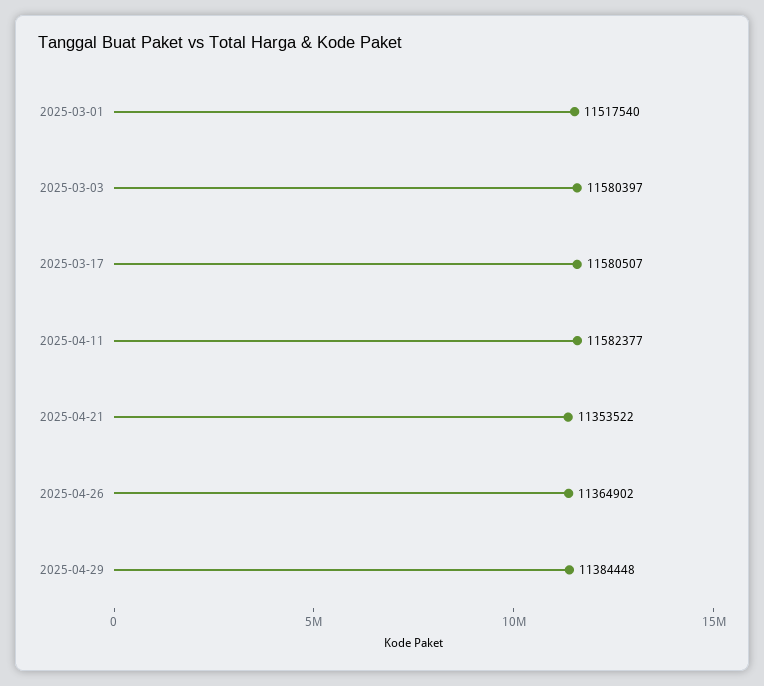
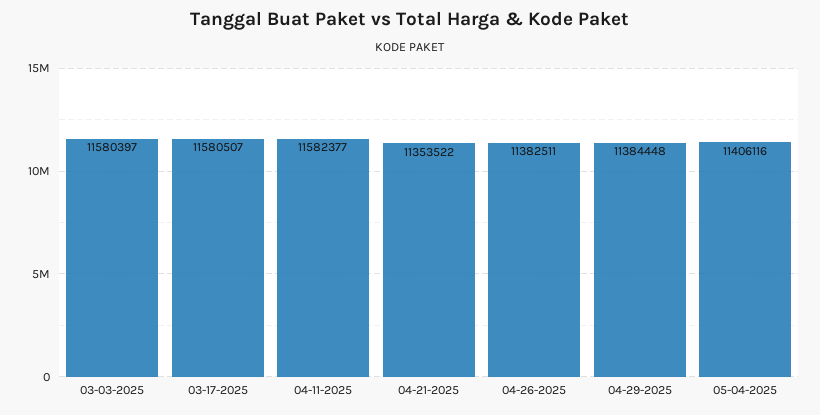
2025-03-01: 11517540 -> none
2025-04-26: 11364902 -> 11382511
05-04-2025: none -> 11406116

